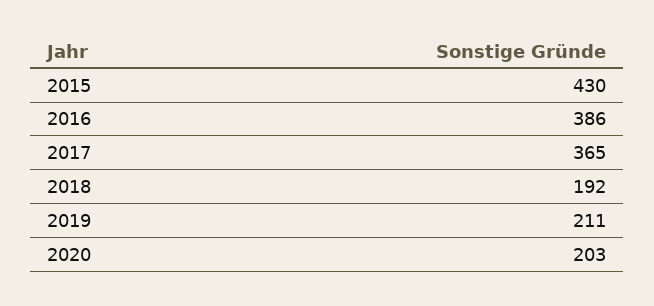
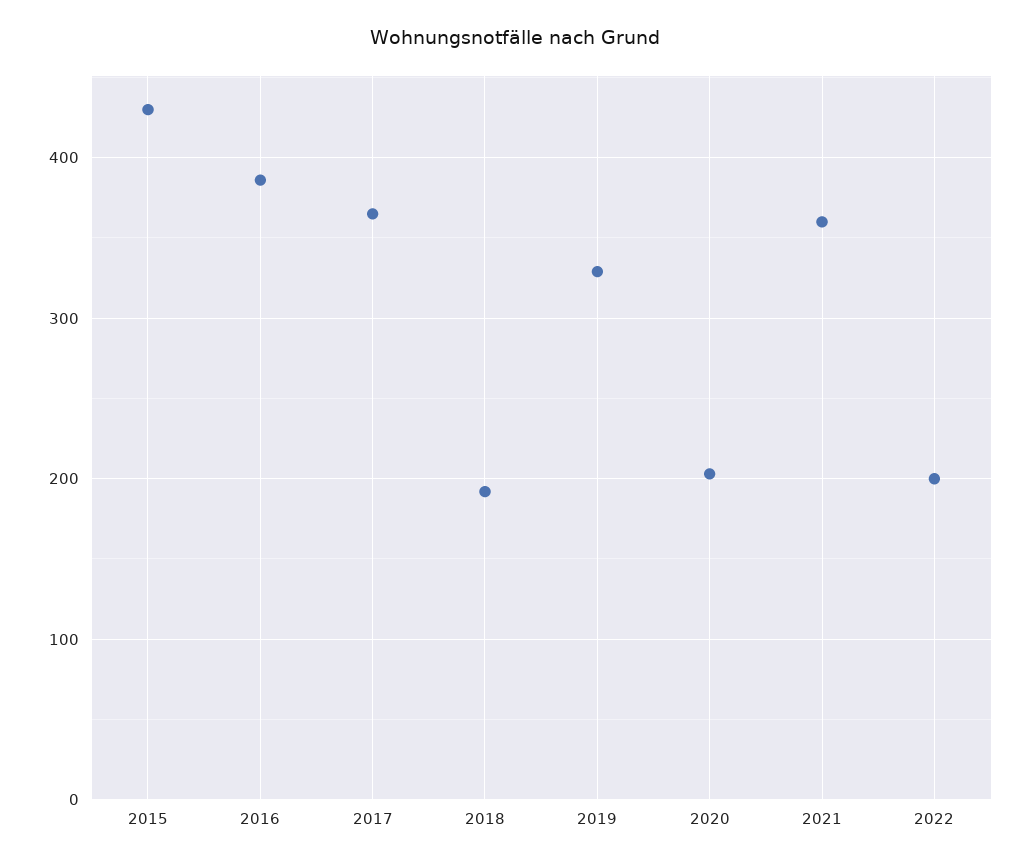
2019: 211 -> 330
2021: none -> 360
2022: none -> 200

